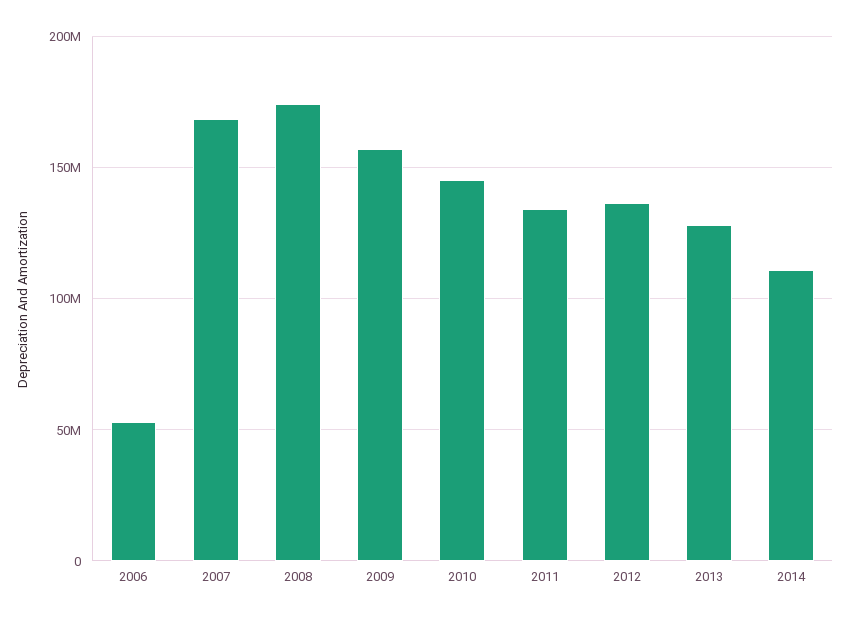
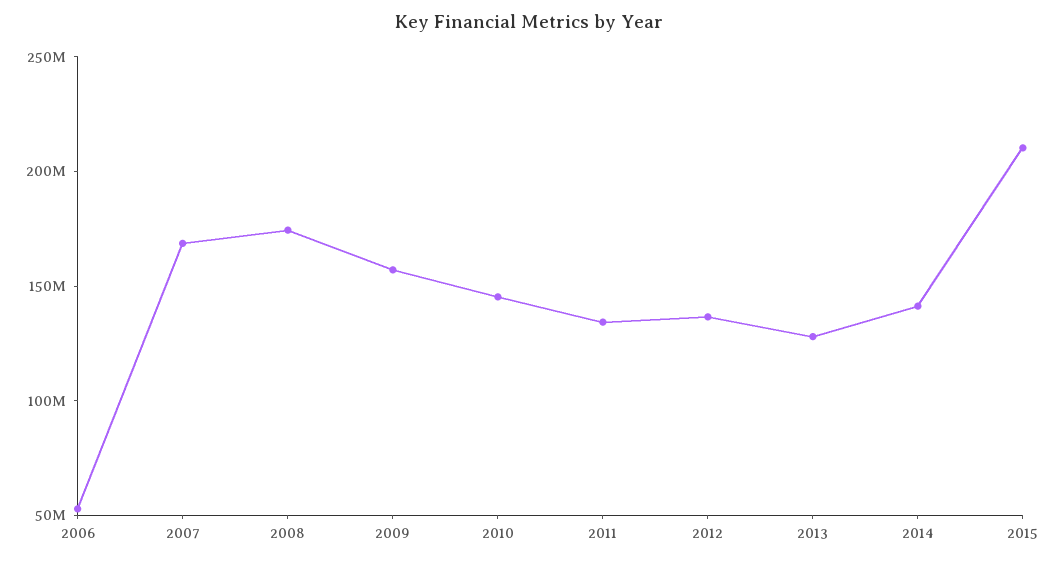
2014: 110000000 -> 140000000
2015: none -> 210000000

